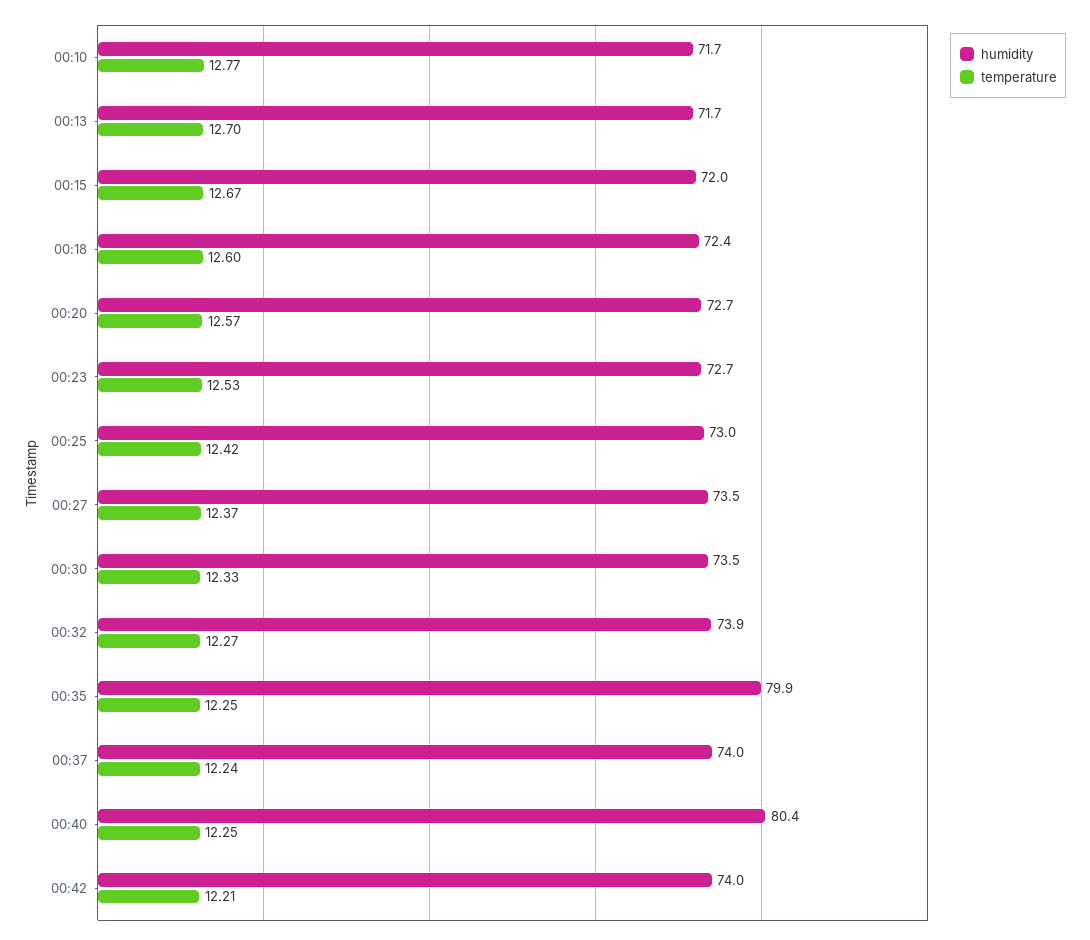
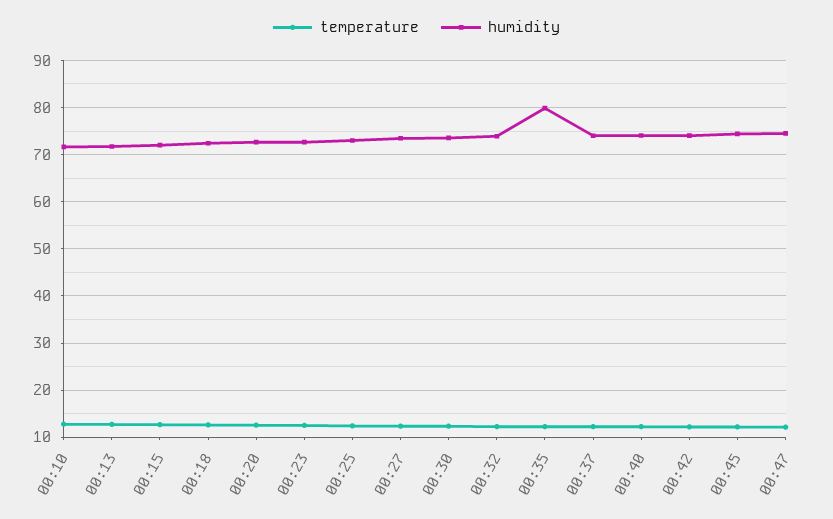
humidity, 00:40: 80.4 -> 74
temperature, 00:45: none -> 12
humidity, 00:45: none -> 74
temperature, 00:47: none -> 12
humidity, 00:47: none -> 74

